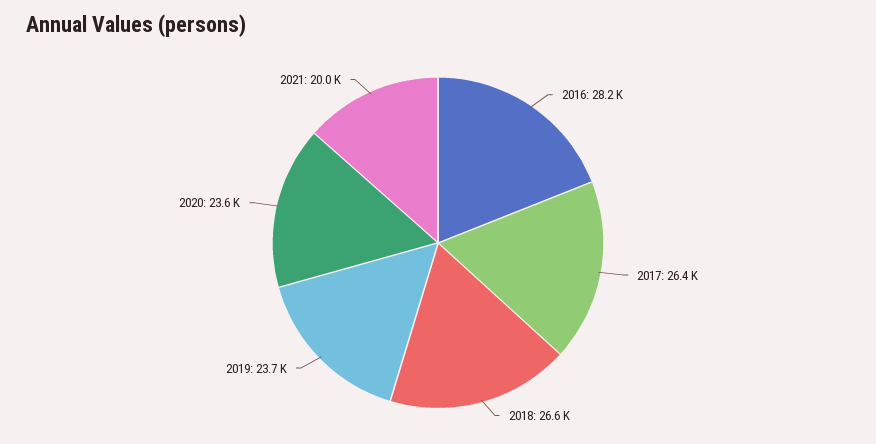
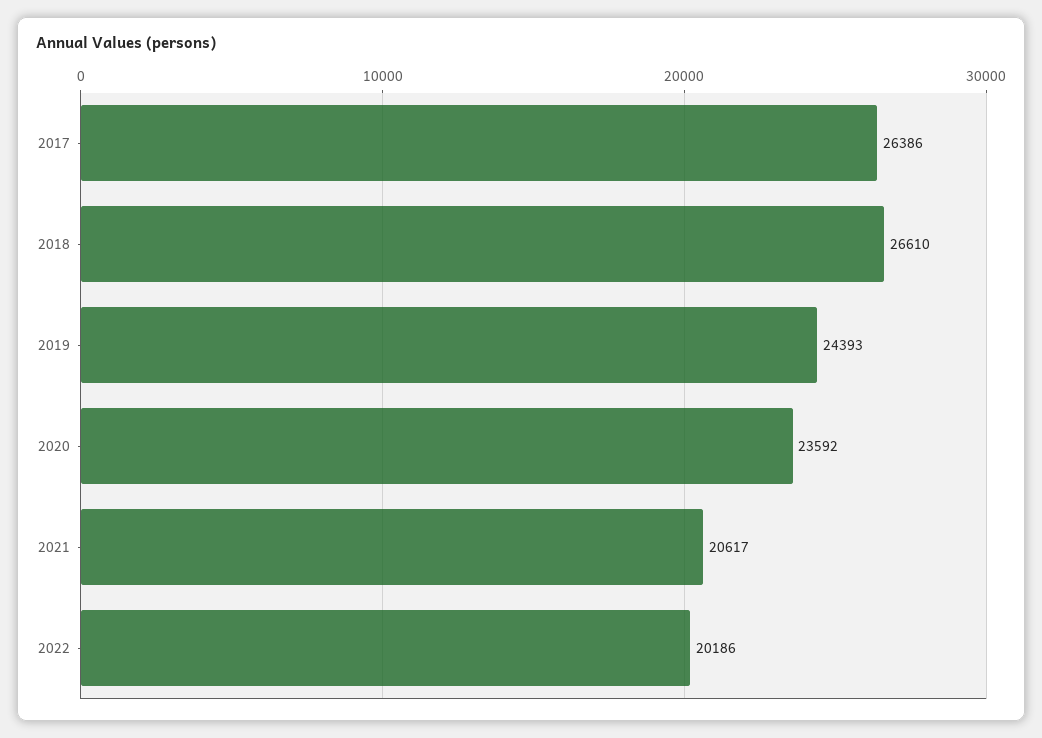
2016: 28200 -> none
2019: 23700 -> 24393
2021: 20000 -> 20617
2022: none -> 20186

